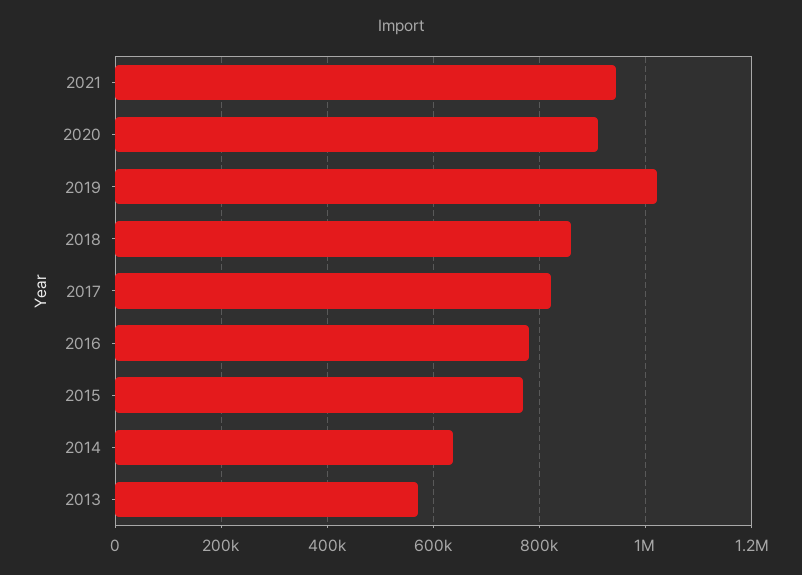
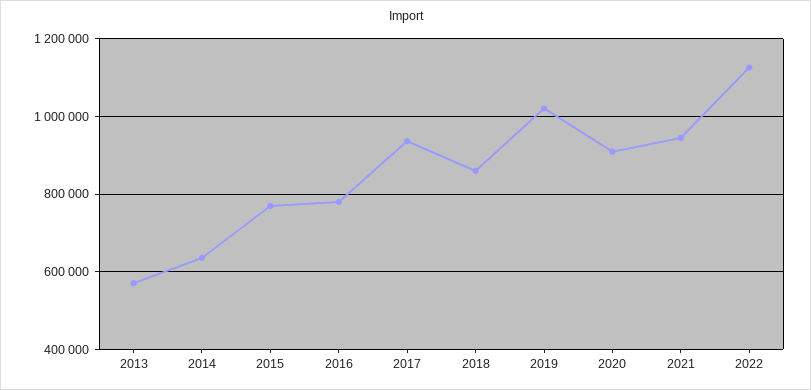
2017: 820000 -> 940000
2022: none -> 1120000

